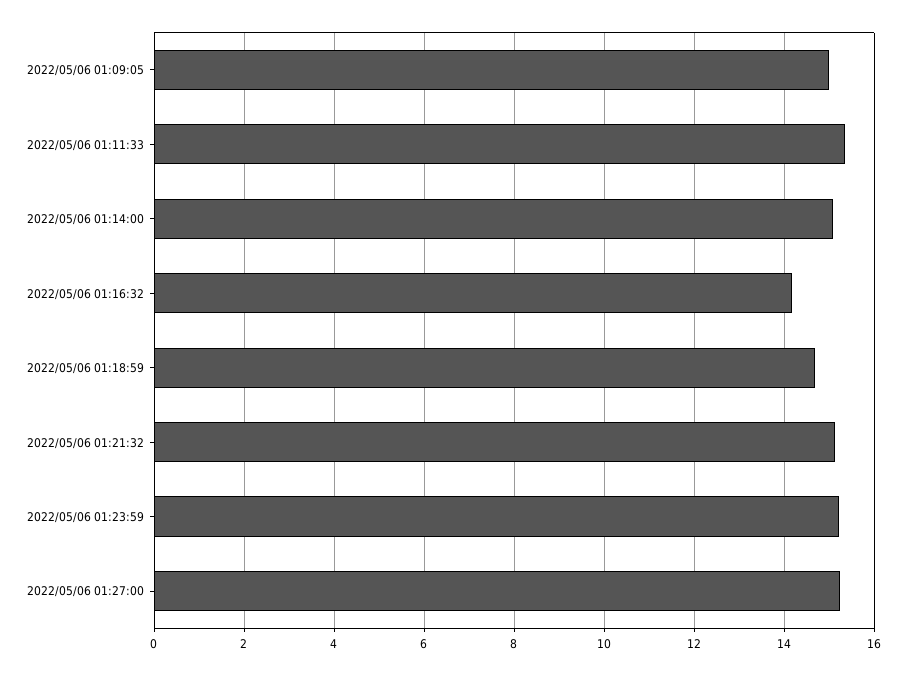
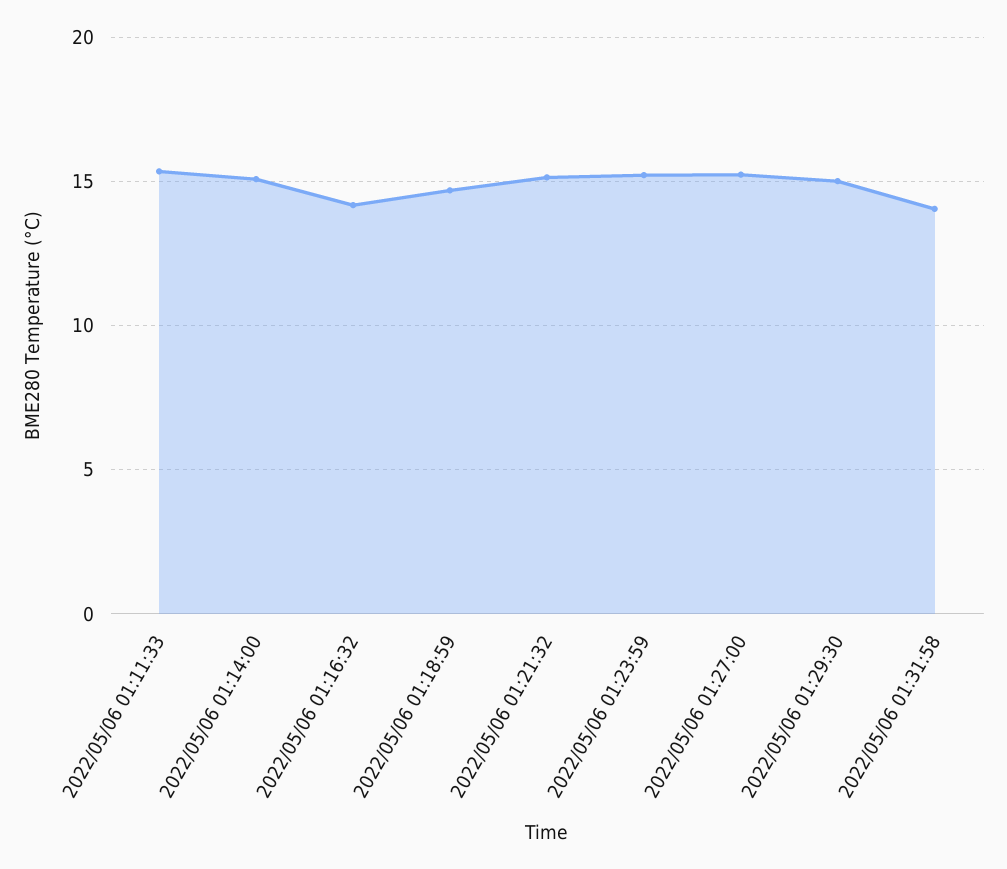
2022/05/06 01:09:05: 15 -> none
2022/05/06 01:29:30: none -> 15
2022/05/06 01:31:58: none -> 14

